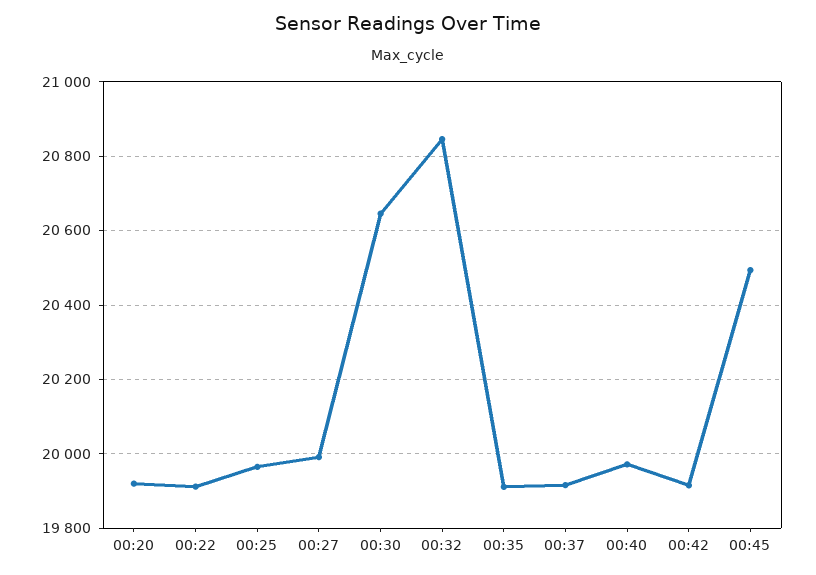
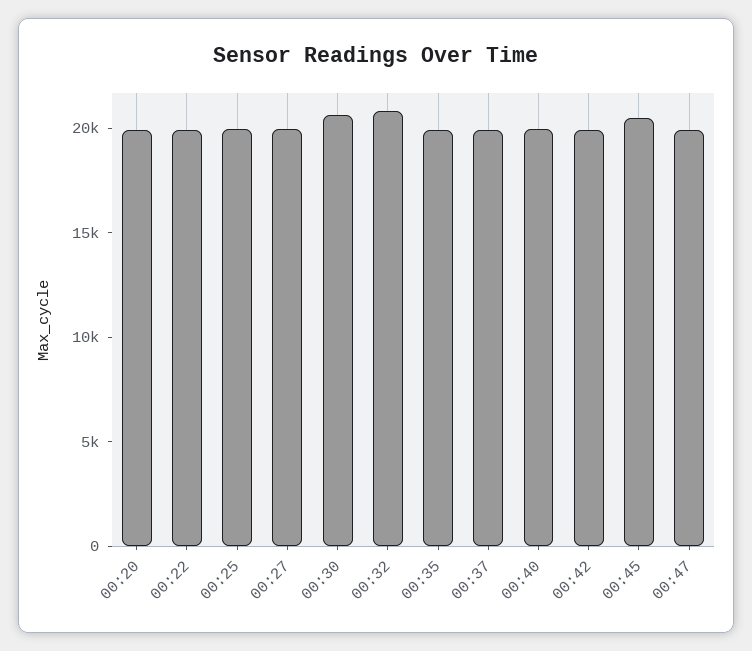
00:47: none -> 20000

